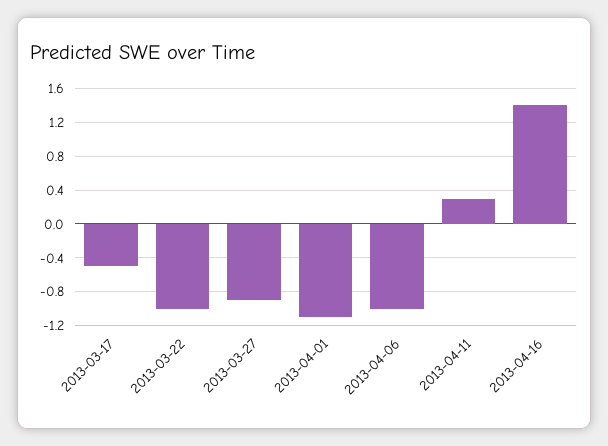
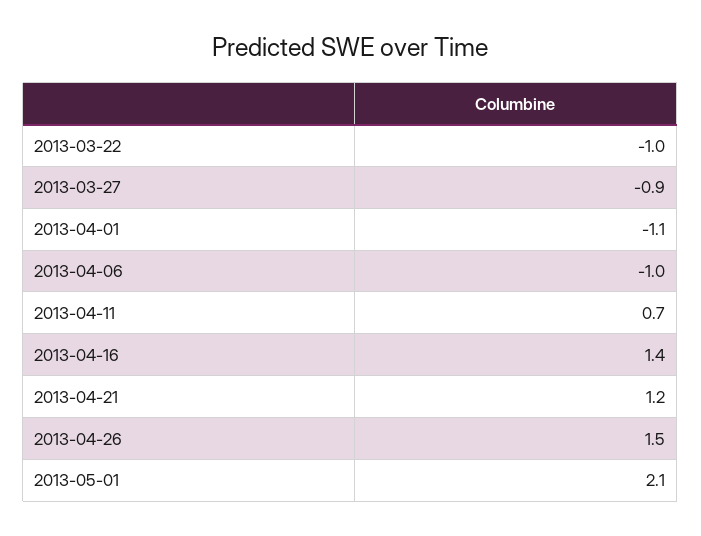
2013-03-17: -0.5 -> none
2013-04-11: 0.3 -> 0.7
2013-04-21: none -> 1.2
2013-04-26: none -> 1.5
2013-05-01: none -> 2.1

